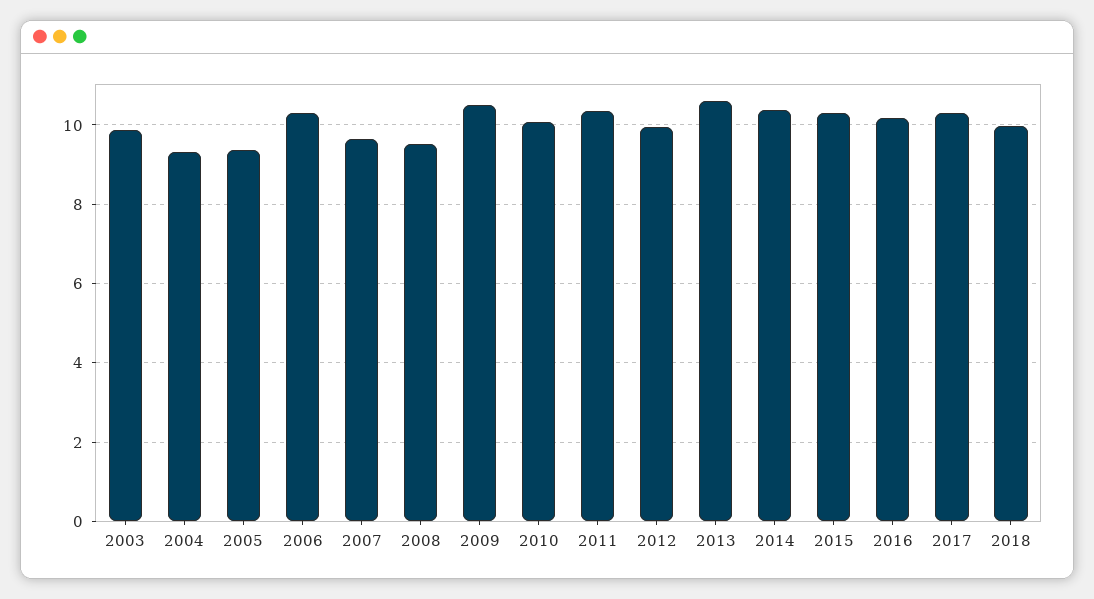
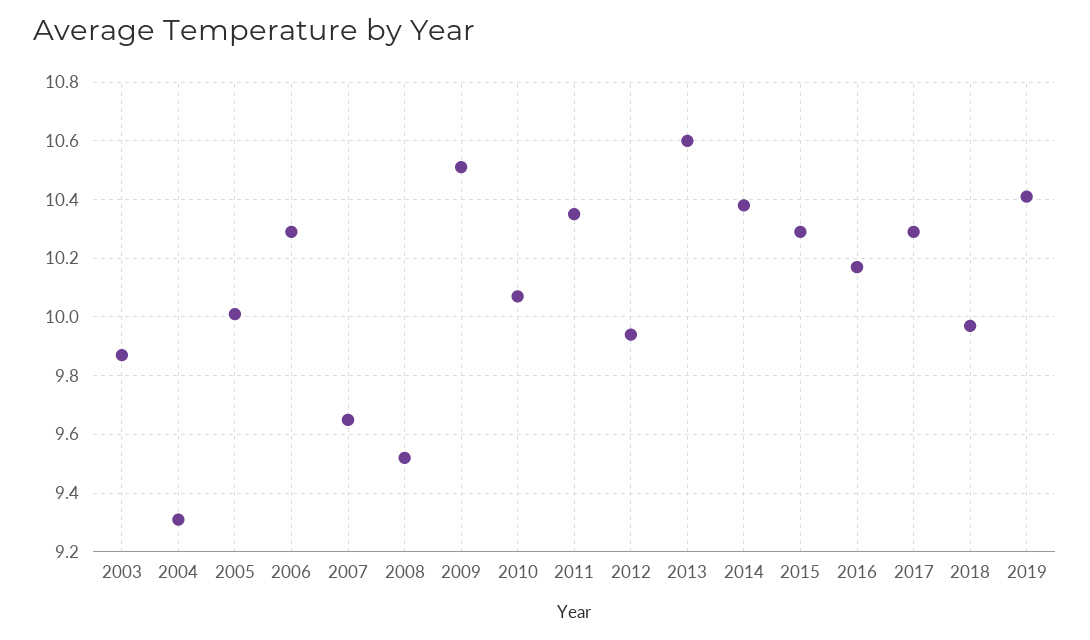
2005: 9.4 -> 10
2019: none -> 10.4

